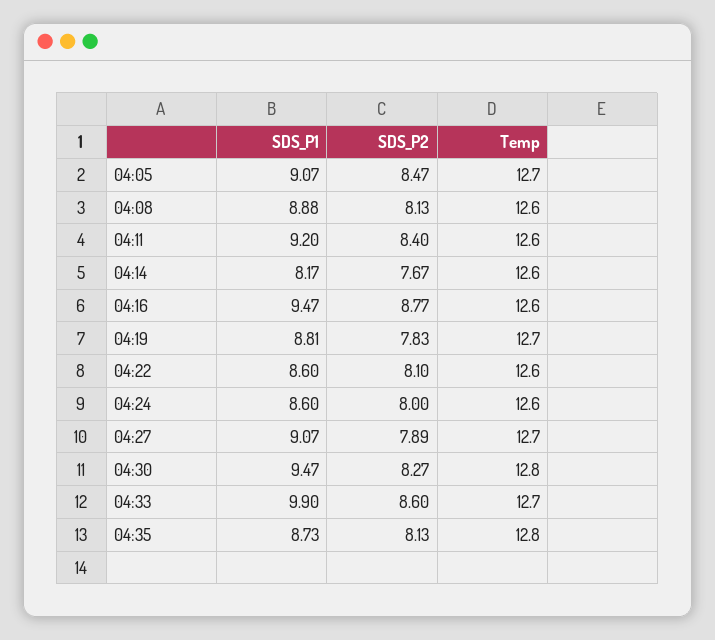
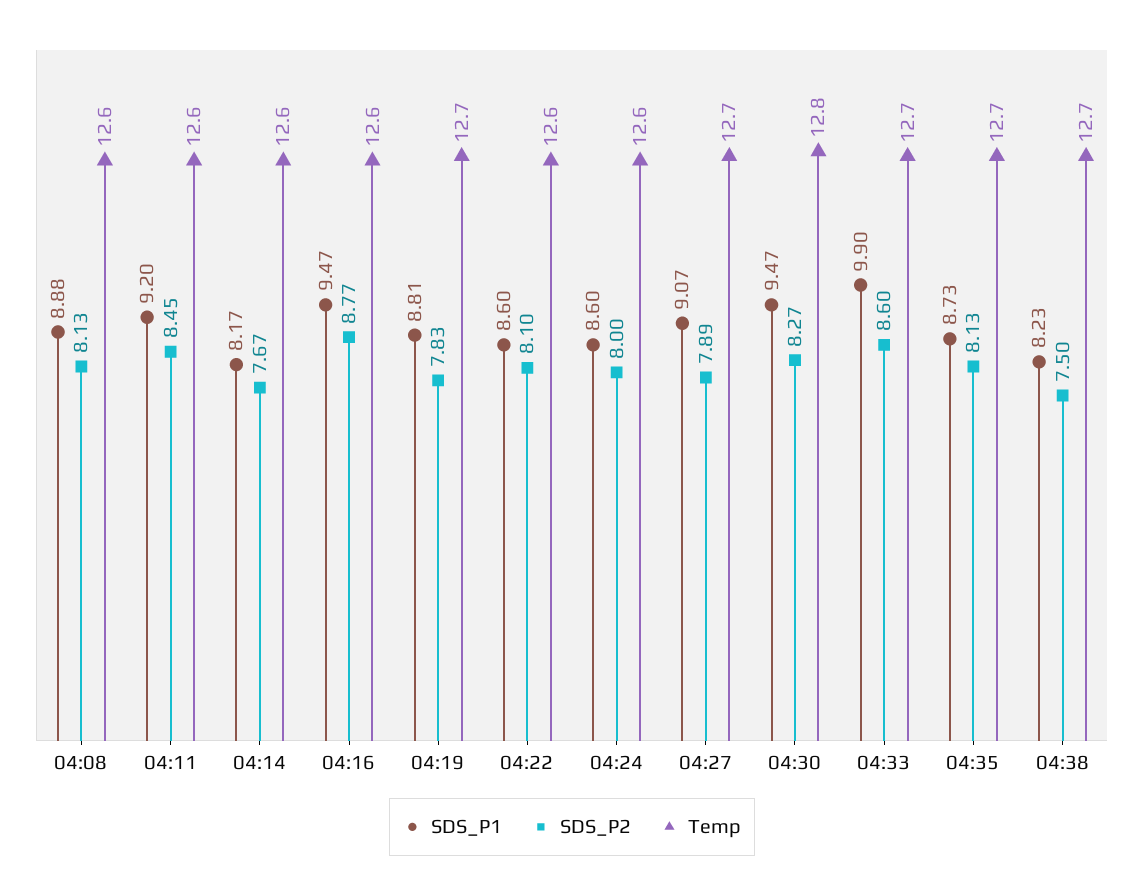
SDS_P1, 04:05: 9.07 -> none
SDS_P2, 04:05: 8.47 -> none
Temp, 04:05: 12.7 -> none
SDS_P2, 04:11: 8.4 -> 8.45
Temp, 04:35: 12.8 -> 12.7
SDS_P1, 04:38: none -> 8.23
SDS_P2, 04:38: none -> 7.5
Temp, 04:38: none -> 12.7

